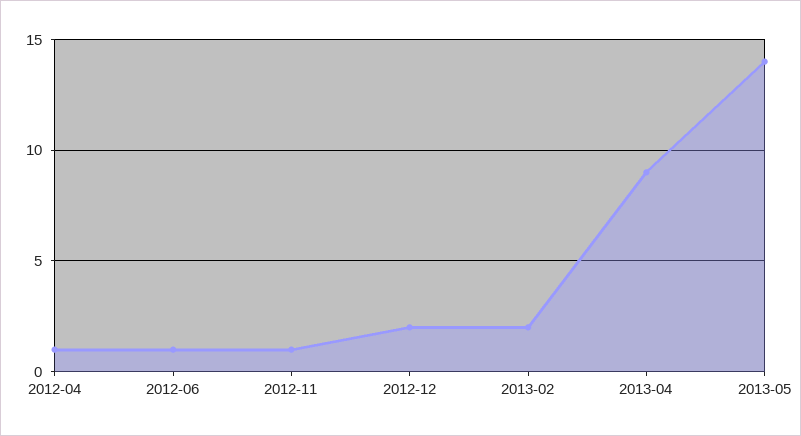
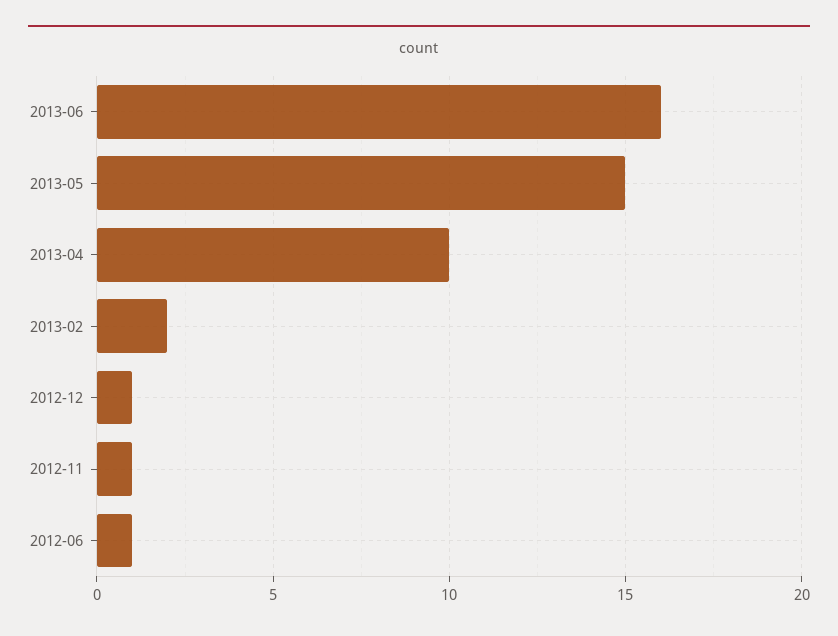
2012-04: 1 -> none
2012-12: 2 -> 1
2013-04: 9 -> 10
2013-05: 14 -> 15
2013-06: none -> 16

